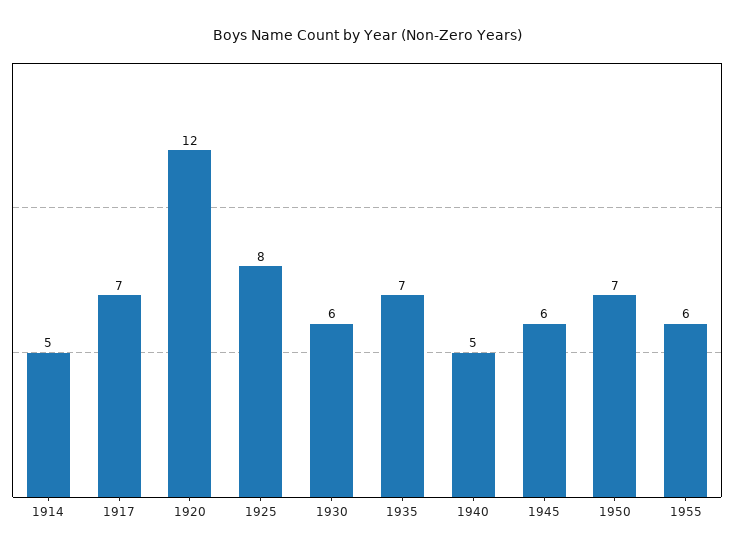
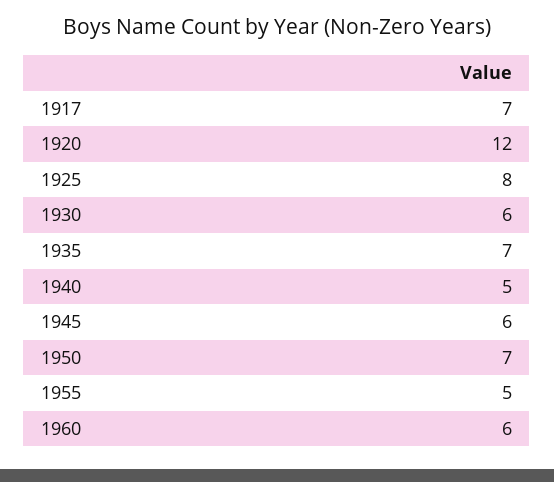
1914: 5 -> none
1955: 6 -> 5
1960: none -> 6

